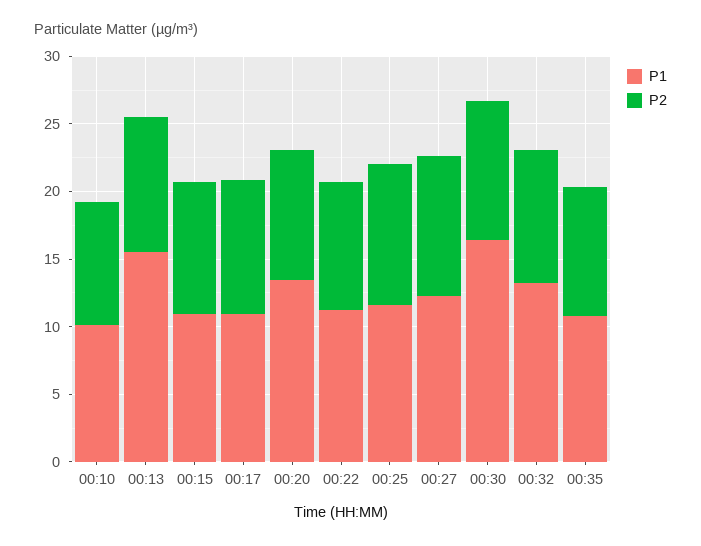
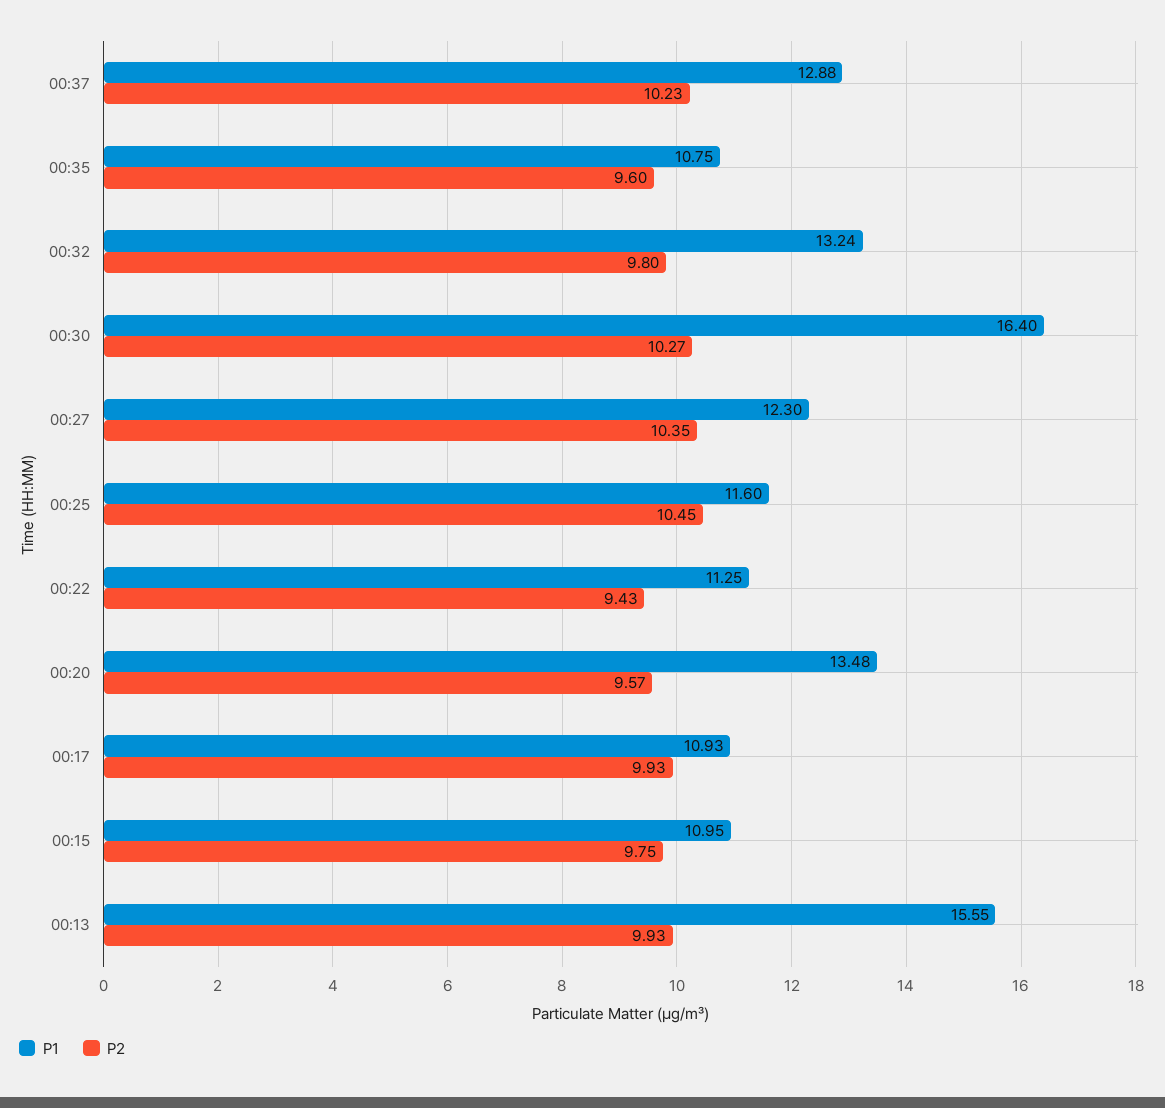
P1, 00:10: 10 -> none
P2, 00:10: 9 -> none
P1, 00:37: none -> 12.88
P2, 00:37: none -> 10.23

